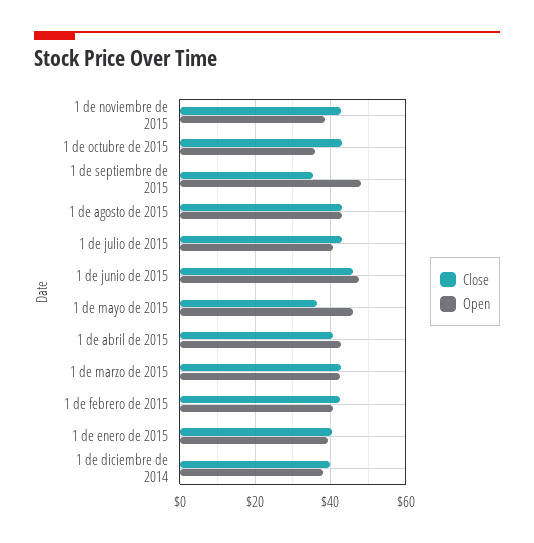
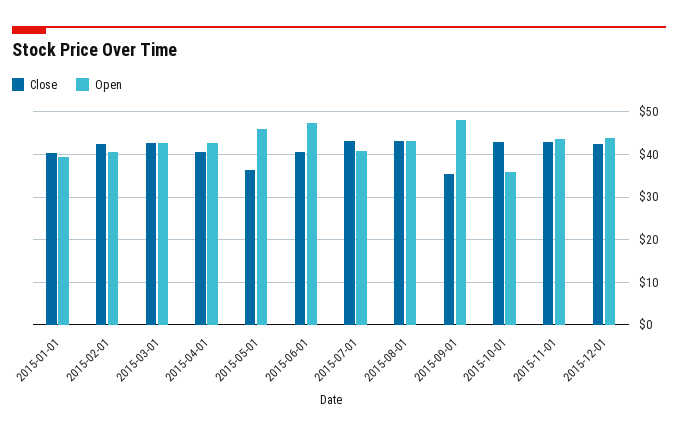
Open, 1 de noviembre de 2015: 38 -> 44
Close, 1 de junio de 2015: 46 -> 40
Close, 1 de diciembre de 2014: 40 -> none
Open, 1 de diciembre de 2014: 38 -> none
Close, 2015-12-01: none -> 42
Open, 2015-12-01: none -> 44

